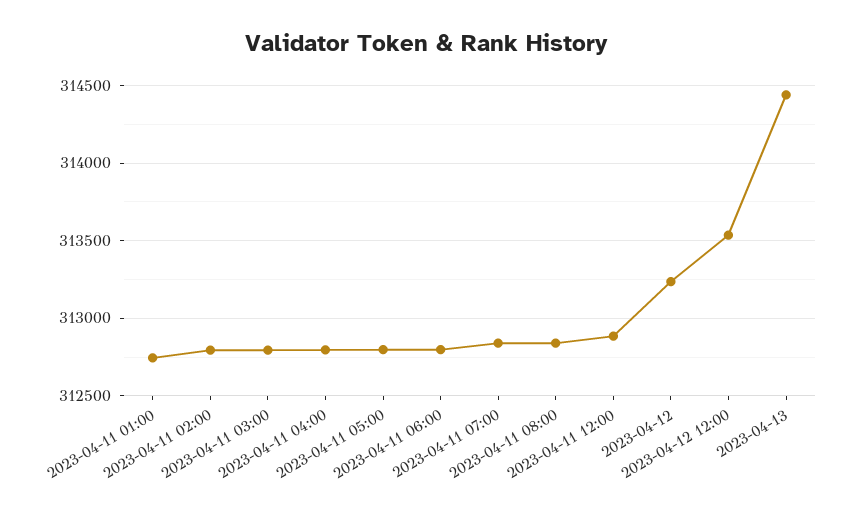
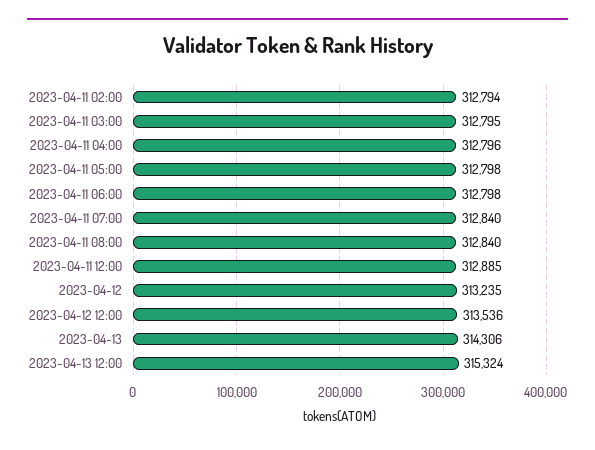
2023-04-11 01:00: 312750 -> none
2023-04-13: 314450 -> 314306
2023-04-13 12:00: none -> 315324

